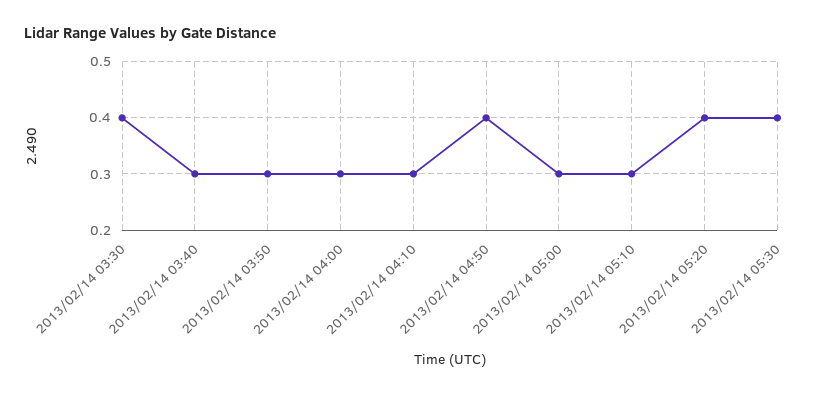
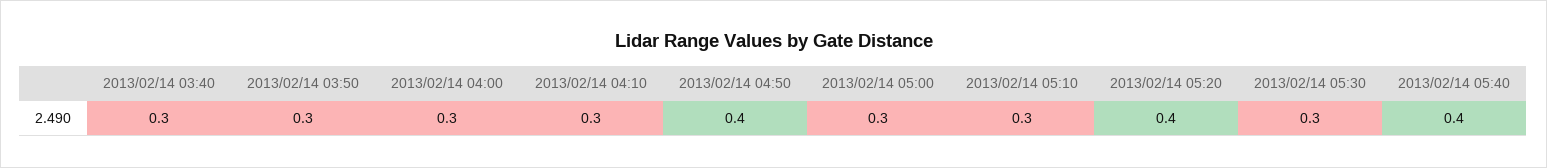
2013/02/14 03:30: 0.4 -> none
2013/02/14 05:30: 0.4 -> 0.3
2013/02/14 05:40: none -> 0.4

